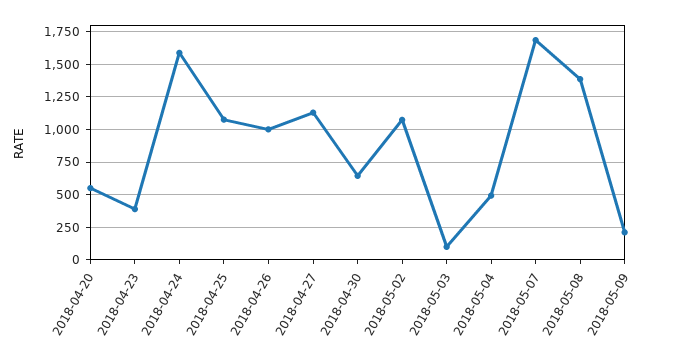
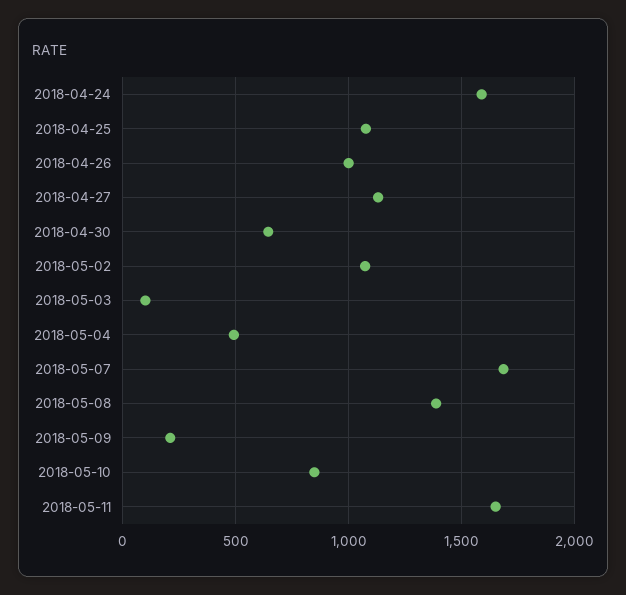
2018-04-20: 550 -> none
2018-04-23: 400 -> none
2018-05-10: none -> 850
2018-05-11: none -> 1650

